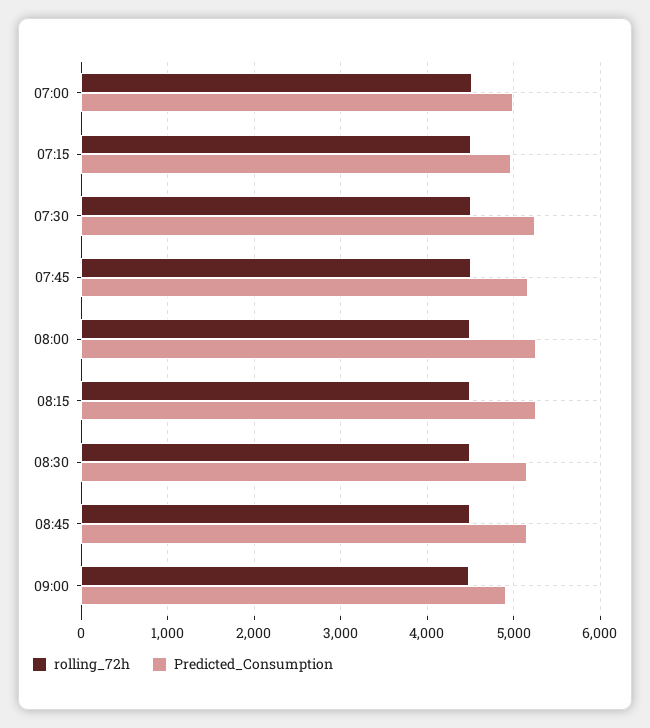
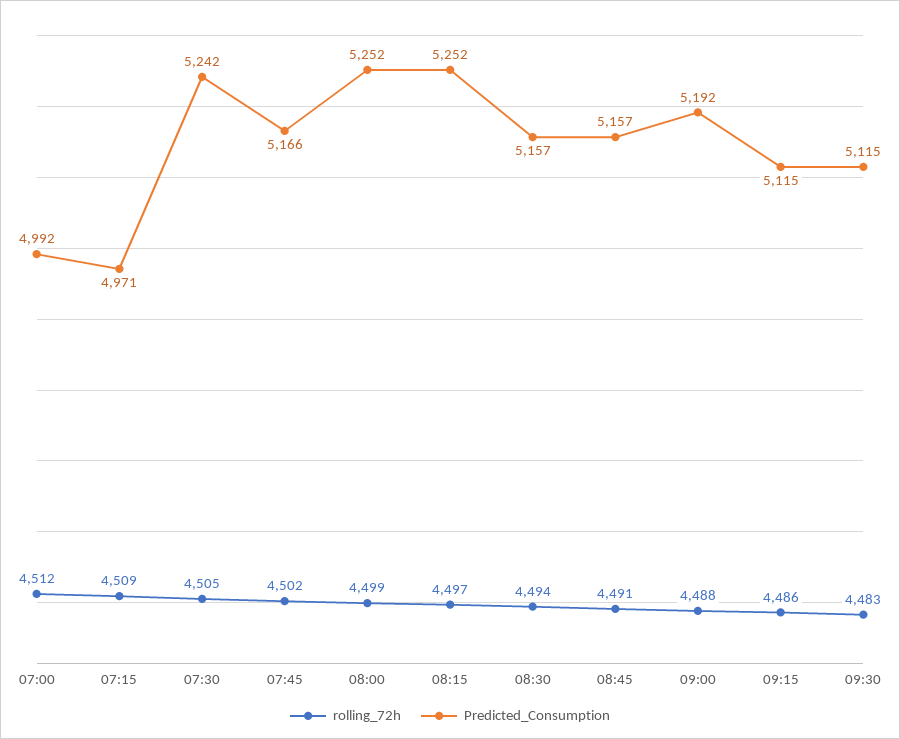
Predicted_Consumption, 09:00: 4900 -> 5192
rolling_72h, 09:15: none -> 4486
Predicted_Consumption, 09:15: none -> 5115
rolling_72h, 09:30: none -> 4483
Predicted_Consumption, 09:30: none -> 5115

